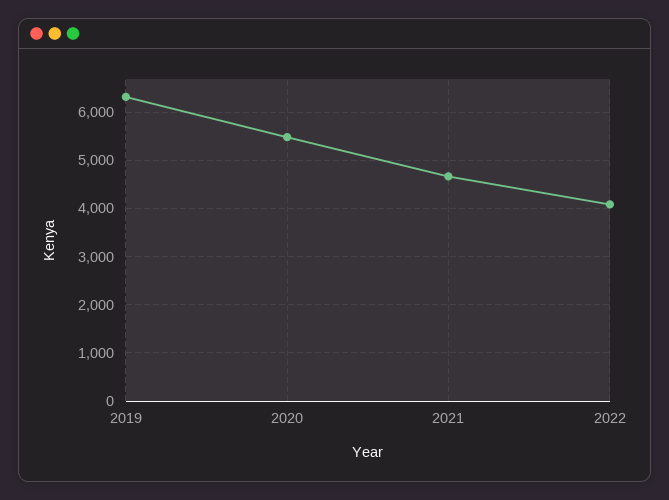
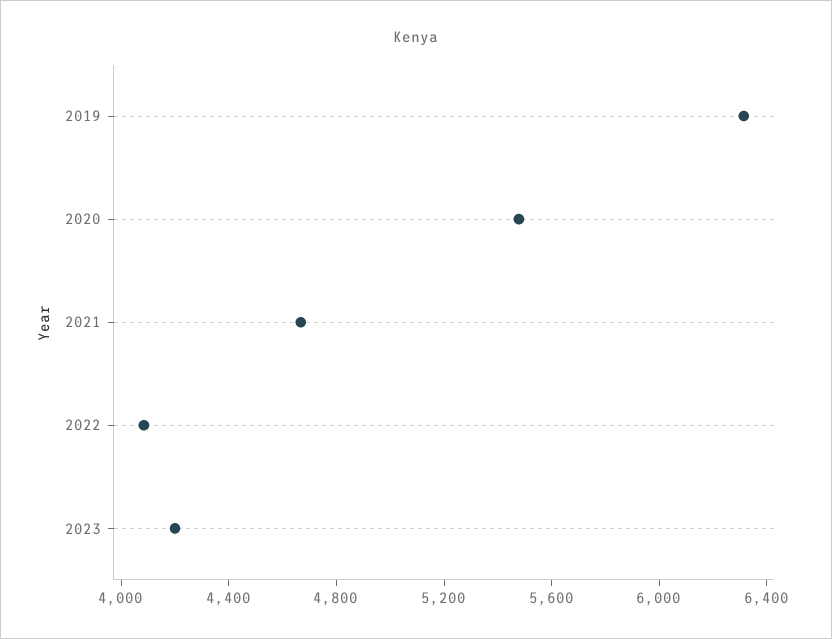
2023: none -> 4200

